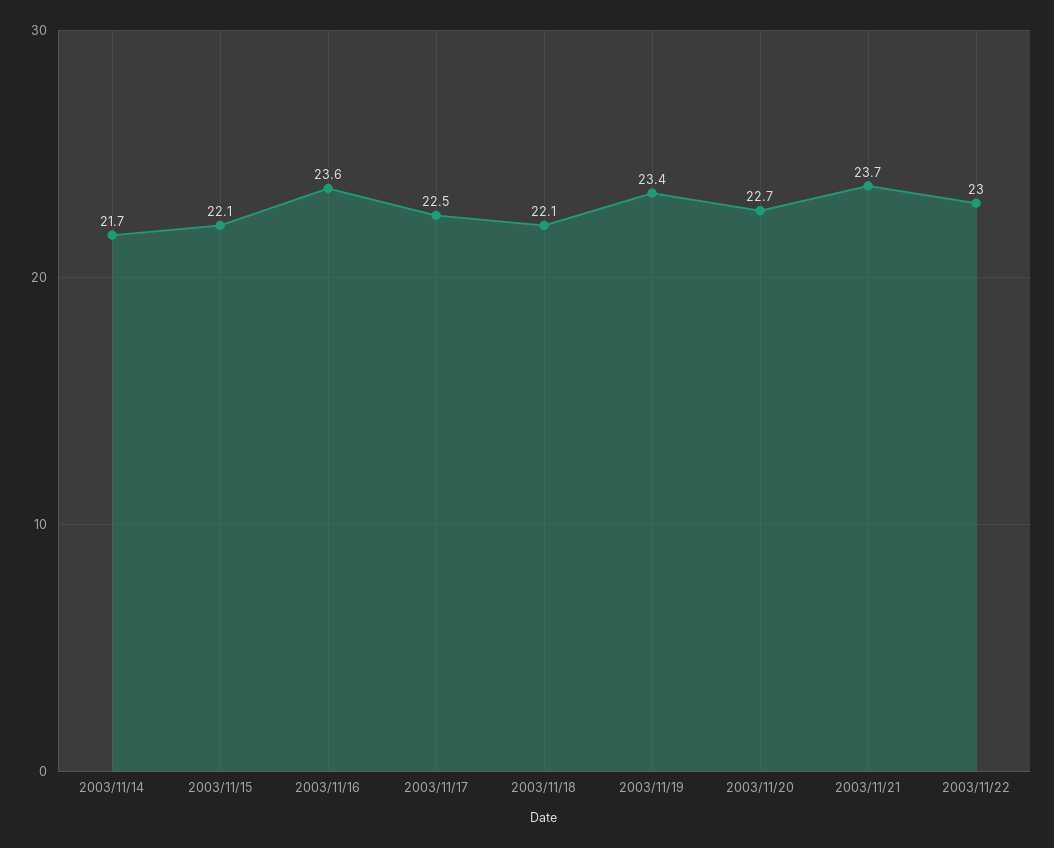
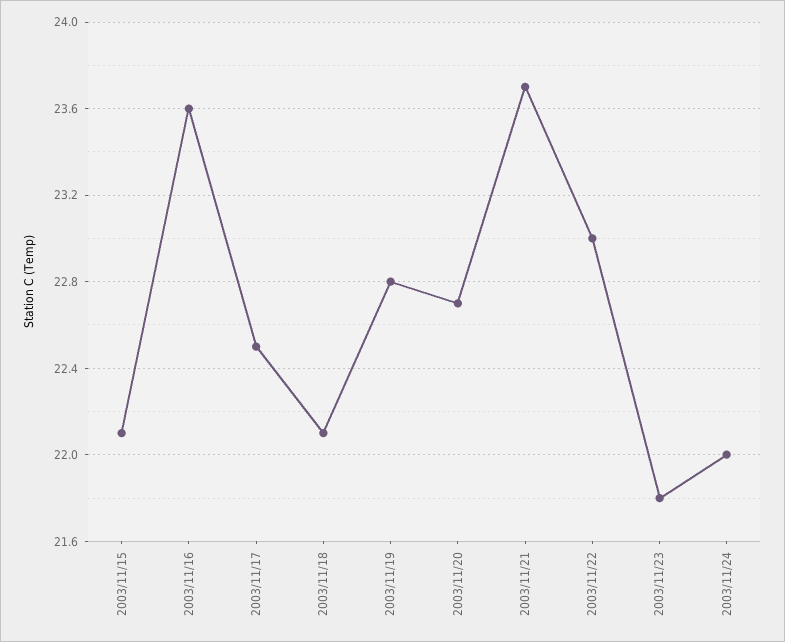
2003/11/14: 21.7 -> none
2003/11/19: 23.4 -> 22.8
2003/11/23: none -> 21.8
2003/11/24: none -> 22

